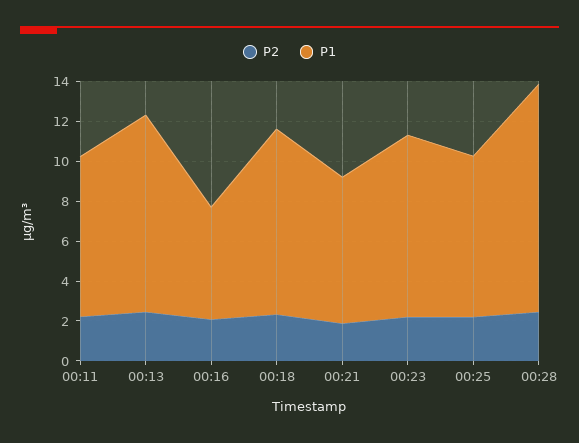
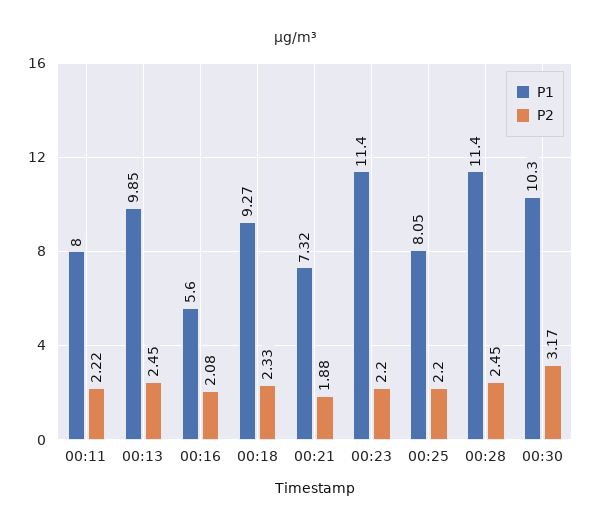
P1, 00:23: 9 -> 11.4
P1, 00:30: none -> 10.3
P2, 00:30: none -> 3.17

